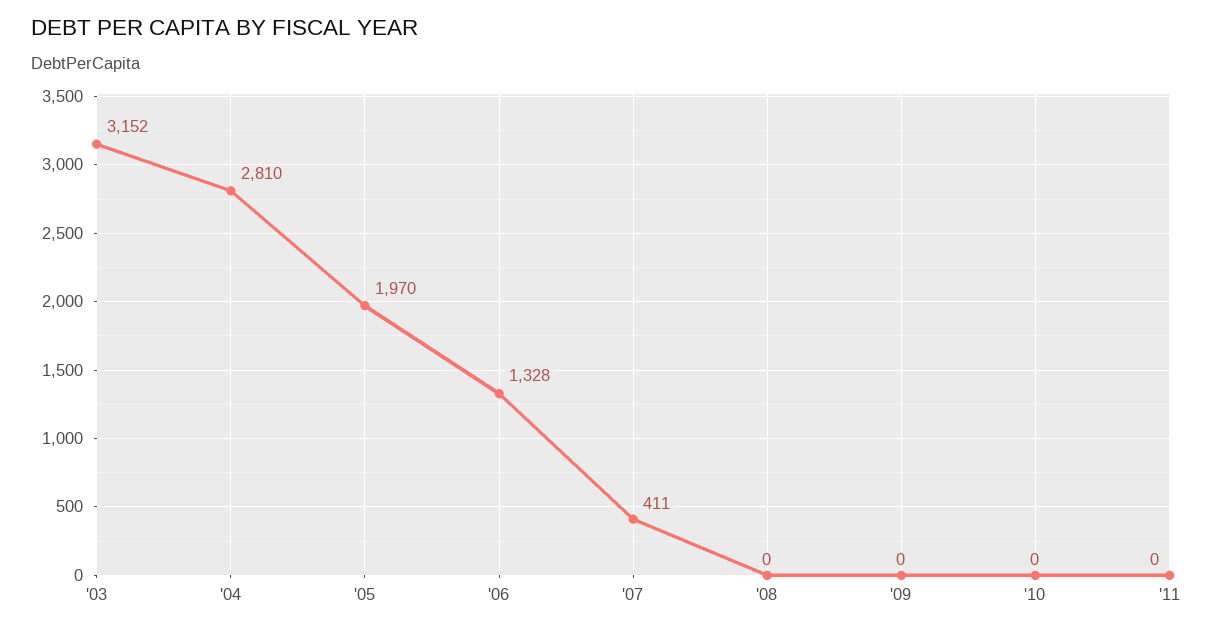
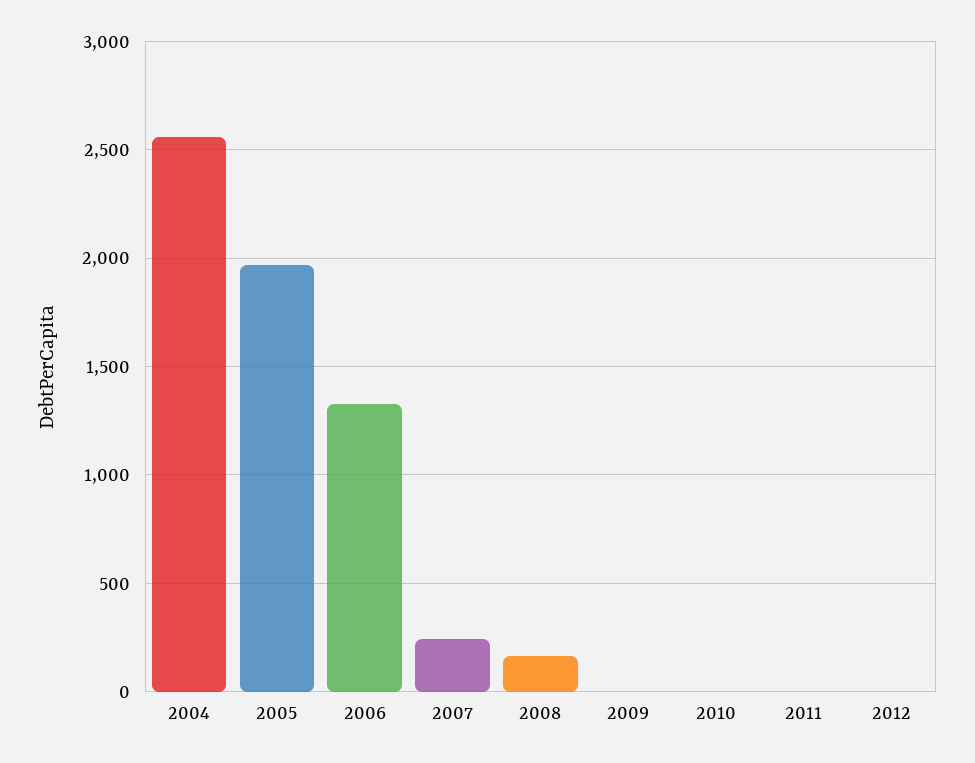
'03: 3152 -> none
'04: 2810 -> 2550
'07: 411 -> 250
'08: 0 -> 150
2012: none -> 0

